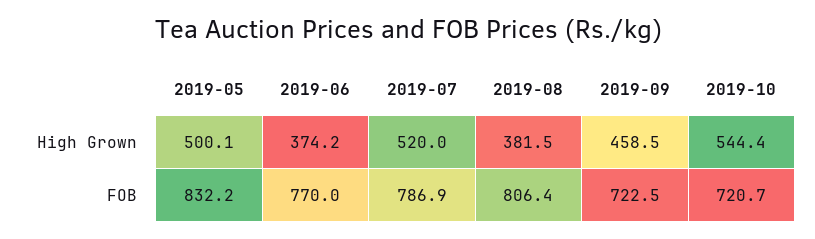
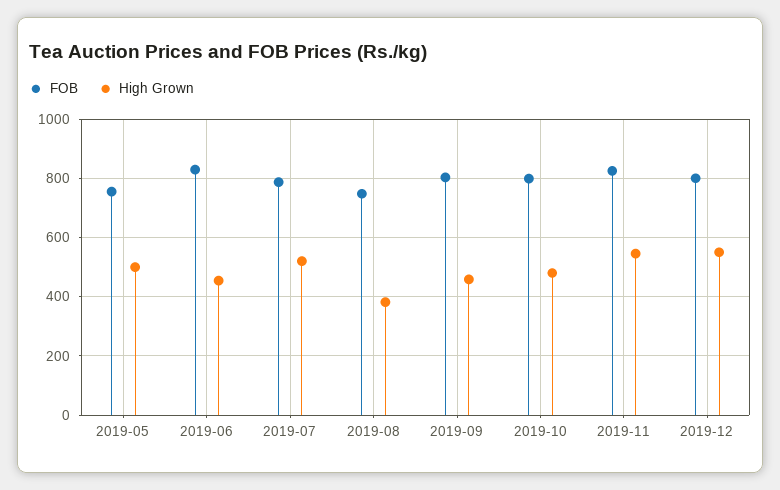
High Grown, 2019-06: 374.2 -> 450
High Grown, 2019-10: 544.4 -> 475
FOB, 2019-05: 832.2 -> 750
FOB, 2019-06: 770 -> 825
FOB, 2019-08: 806.4 -> 750
FOB, 2019-09: 722.5 -> 800
FOB, 2019-10: 720.7 -> 800
FOB, 2019-11: none -> 825
High Grown, 2019-11: none -> 550
FOB, 2019-12: none -> 800
High Grown, 2019-12: none -> 550

